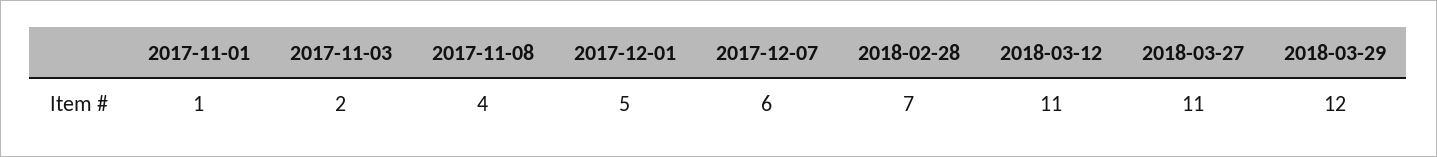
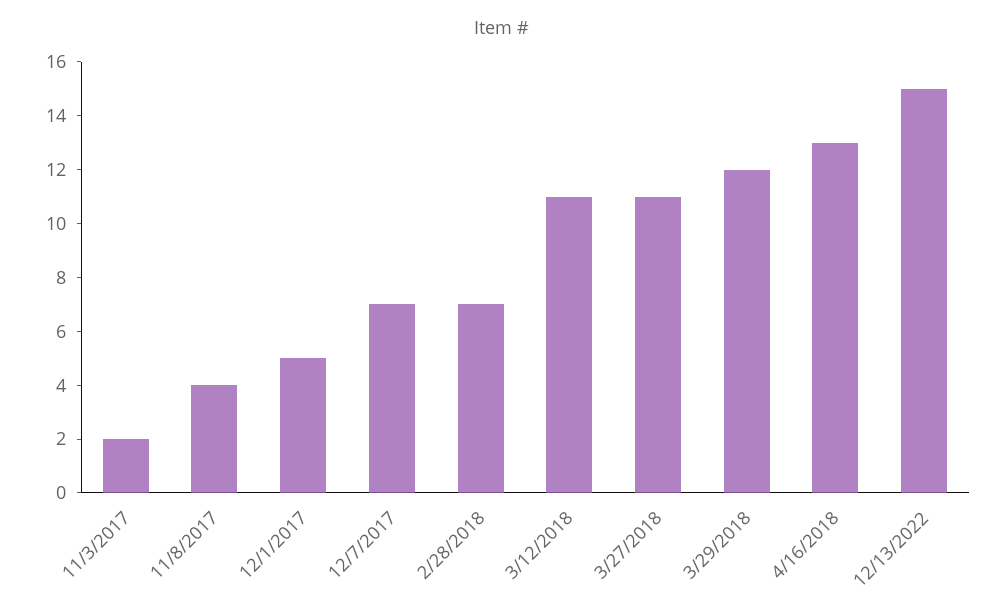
2017-11-01: 1 -> none
2017-12-07: 6 -> 7
4/16/2018: none -> 13
12/13/2022: none -> 15

